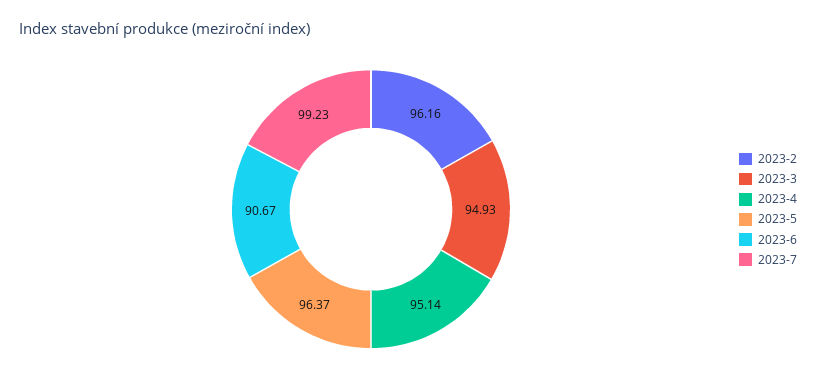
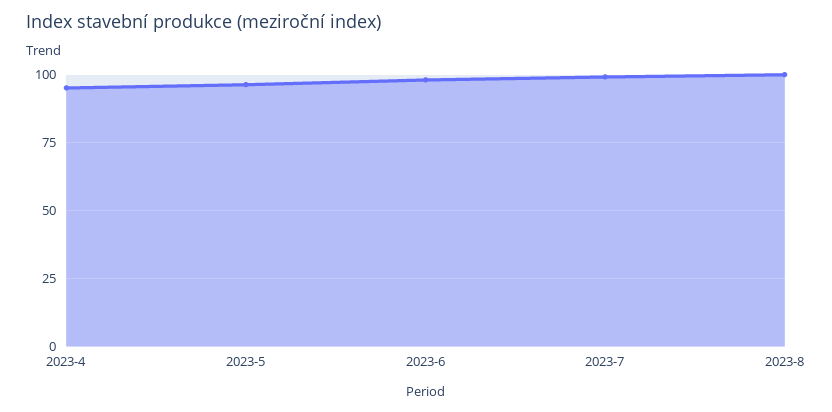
2023-2: 96.16 -> none
2023-3: 94.93 -> none
2023-6: 90.67 -> 97.5
2023-8: none -> 100

